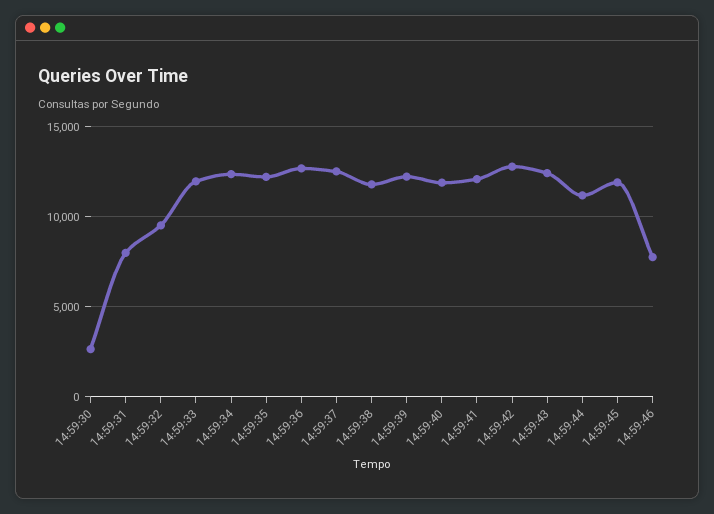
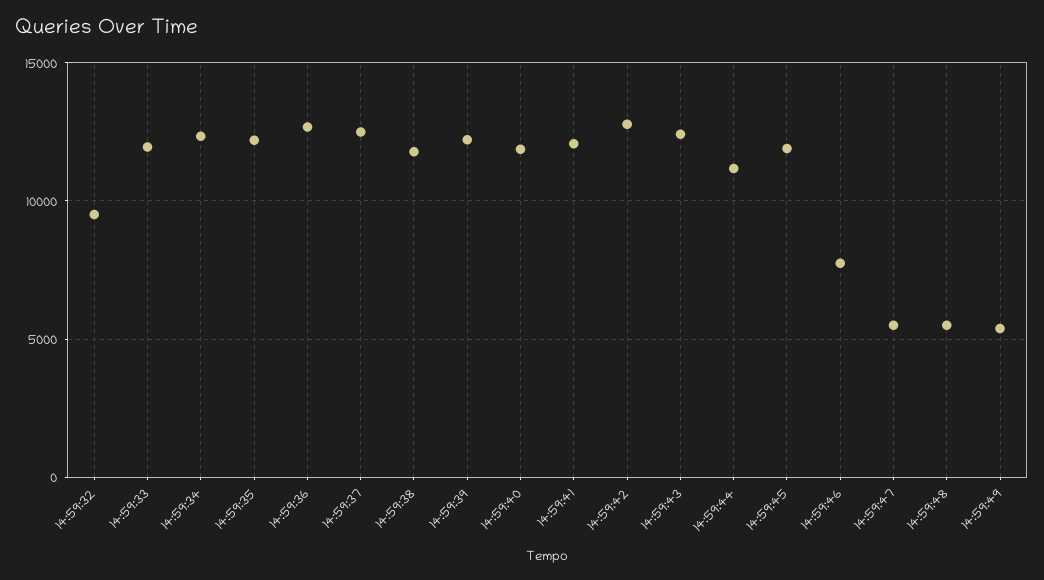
14:59:30: 2500 -> none
14:59:31: 8000 -> none
14:59:47: none -> 5500
14:59:48: none -> 5500
14:59:49: none -> 5500

